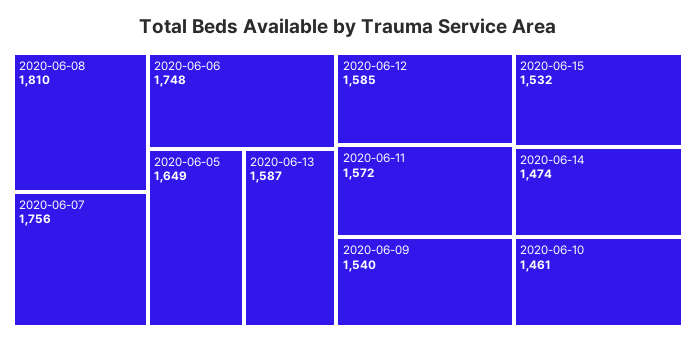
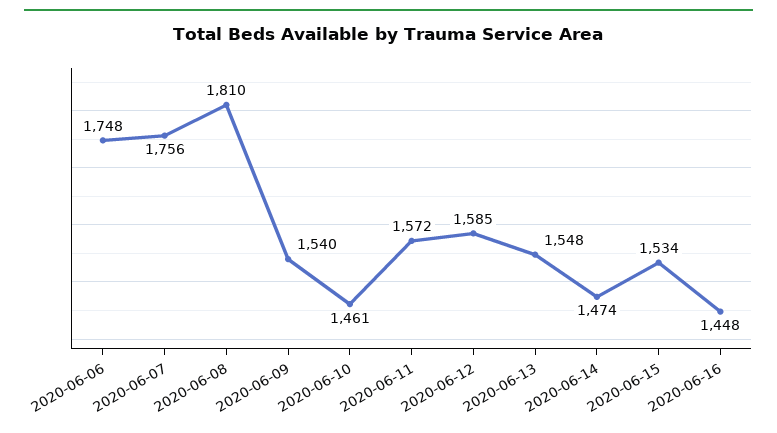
2020-06-05: 1649 -> none
2020-06-13: 1587 -> 1548
2020-06-15: 1532 -> 1534
2020-06-16: none -> 1448

